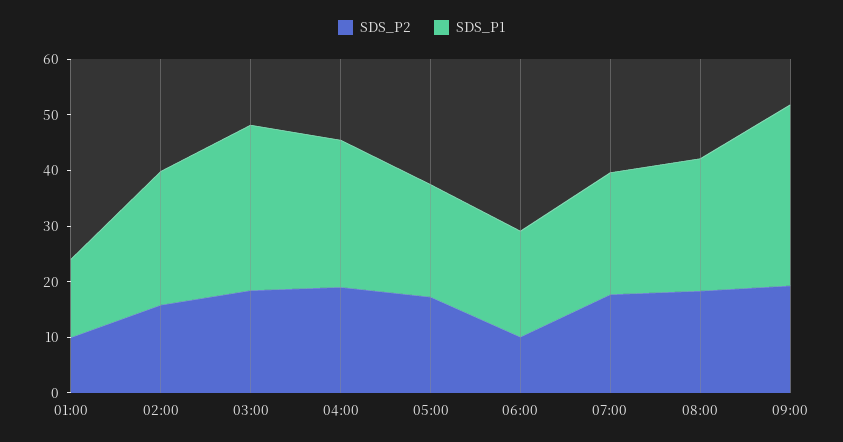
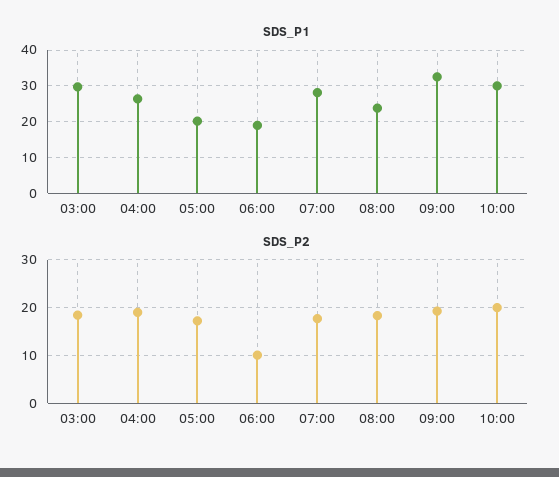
SDS_P2, 01:00: 10 -> none
SDS_P1, 01:00: 14 -> none
SDS_P2, 02:00: 16 -> none
SDS_P1, 02:00: 24 -> none
SDS_P1, 07:00: 22 -> 28
SDS_P1, 10:00: none -> 30
SDS_P2, 10:00: none -> 20

